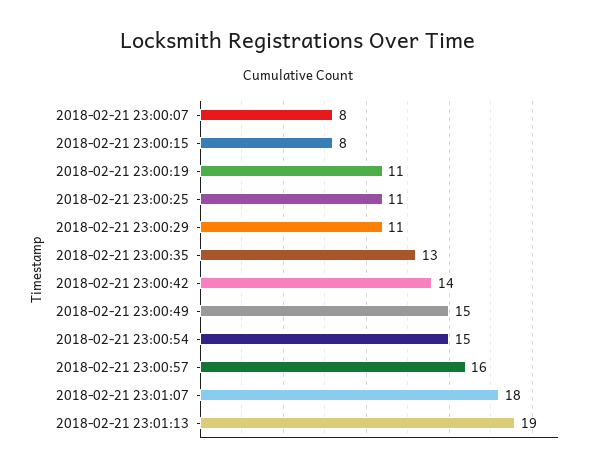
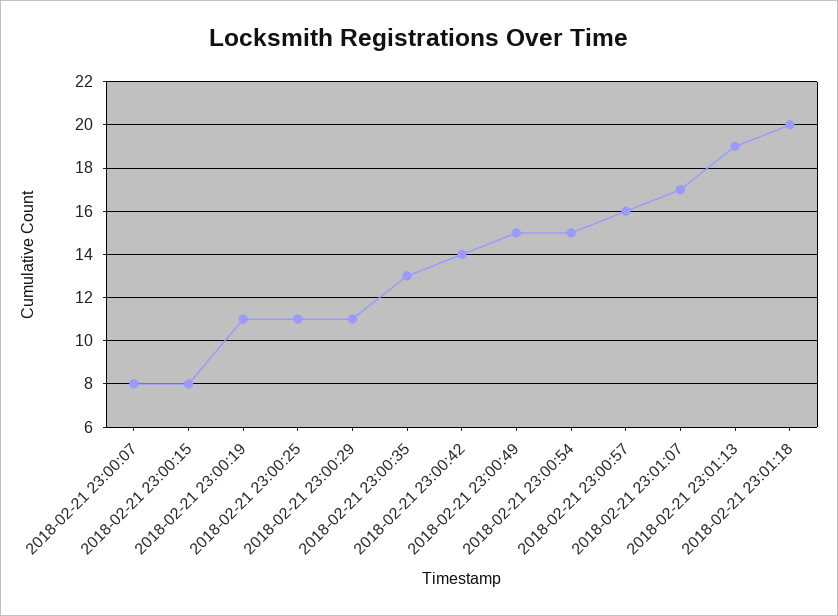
2018-02-21 23:01:07: 18 -> 17
2018-02-21 23:01:18: none -> 20

